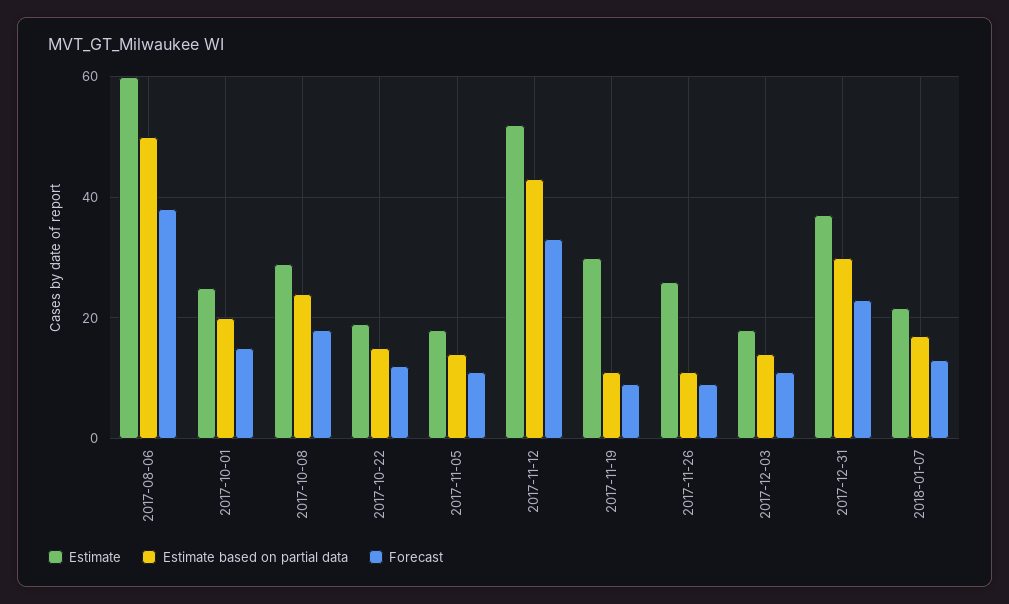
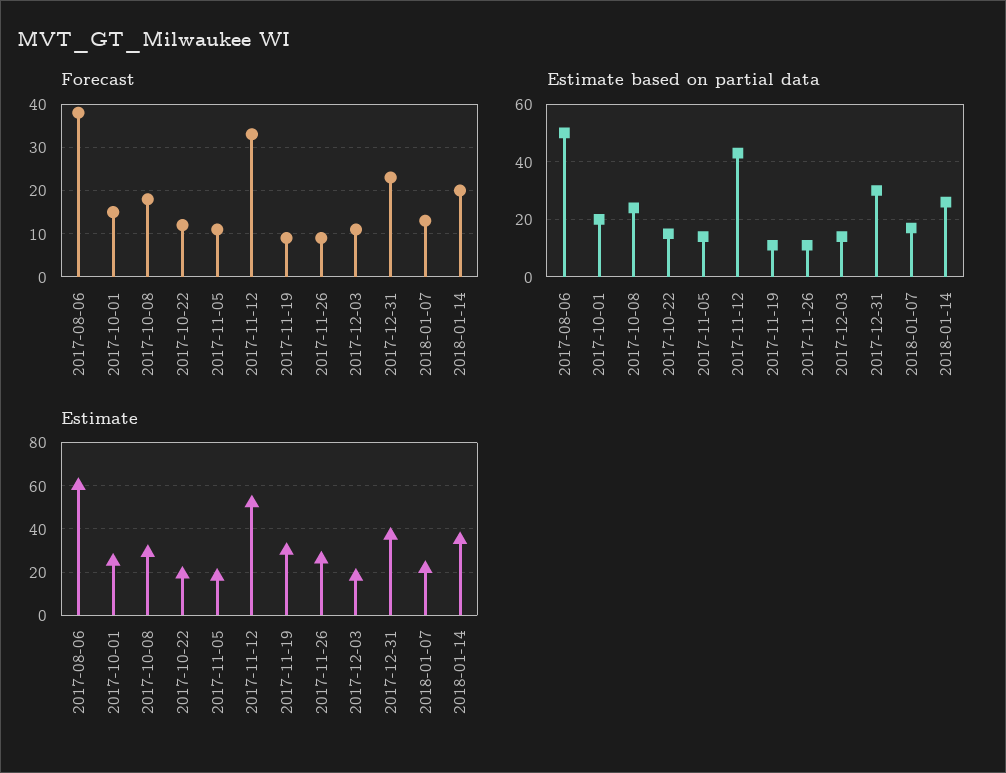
Forecast, 2018-01-14: none -> 20
Estimate based on partial data, 2018-01-14: none -> 25
Estimate, 2018-01-14: none -> 35

